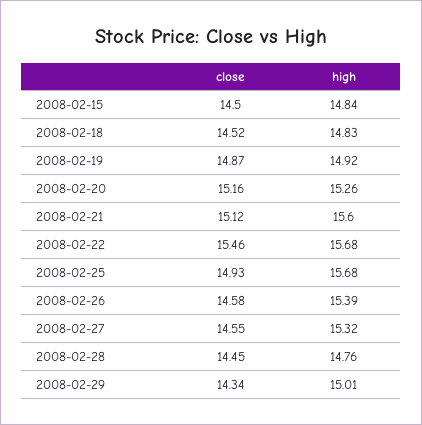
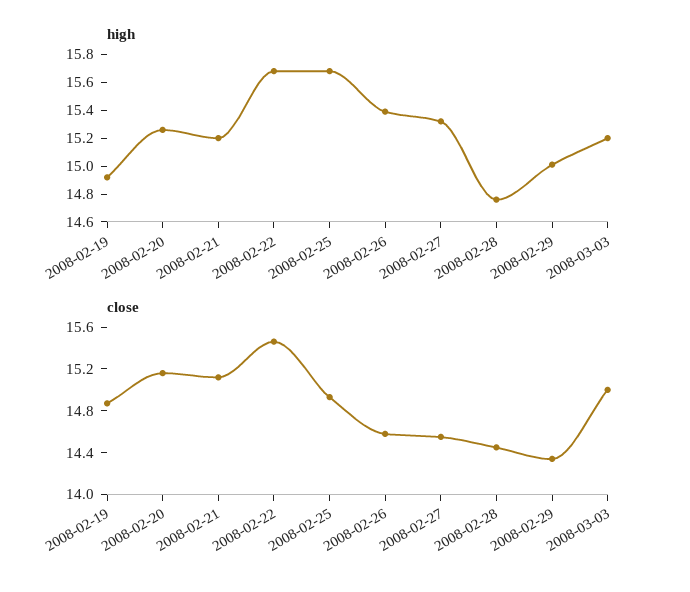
close, 2008-02-15: 14.5 -> none
high, 2008-02-15: 14.84 -> none
close, 2008-02-18: 14.52 -> none
high, 2008-02-18: 14.83 -> none
high, 2008-02-21: 15.6 -> 15.2
high, 2008-03-03: none -> 15.2
close, 2008-03-03: none -> 15

